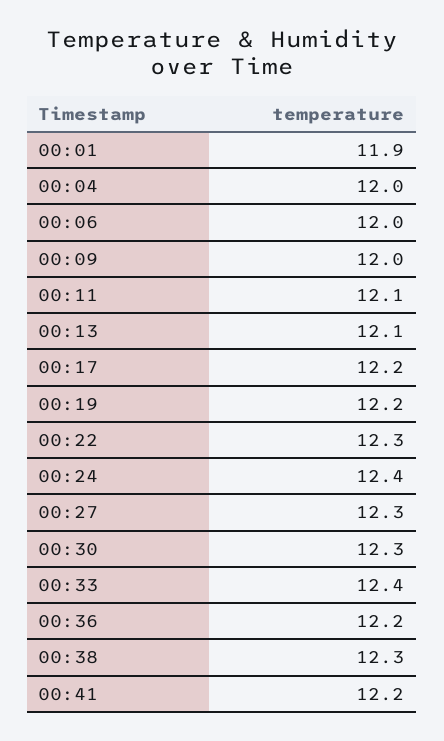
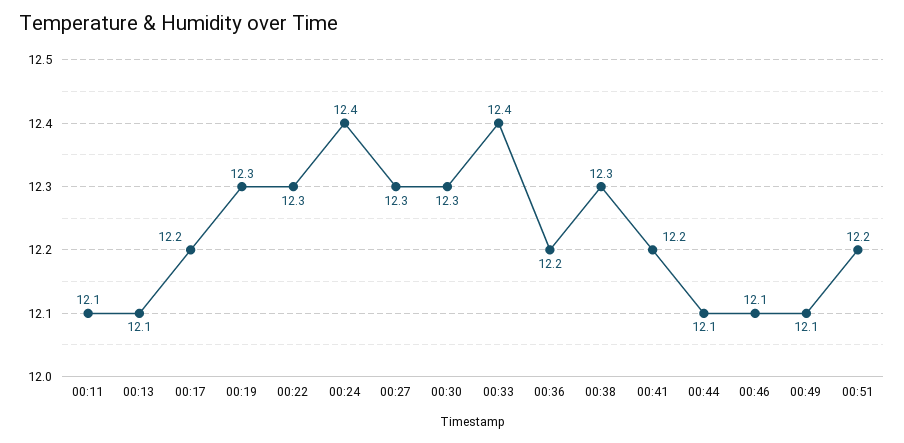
00:01: 11.9 -> none
00:04: 12 -> none
00:06: 12 -> none
00:09: 12 -> none
00:19: 12.2 -> 12.3
00:44: none -> 12.1
00:46: none -> 12.1
00:49: none -> 12.1
00:51: none -> 12.2

